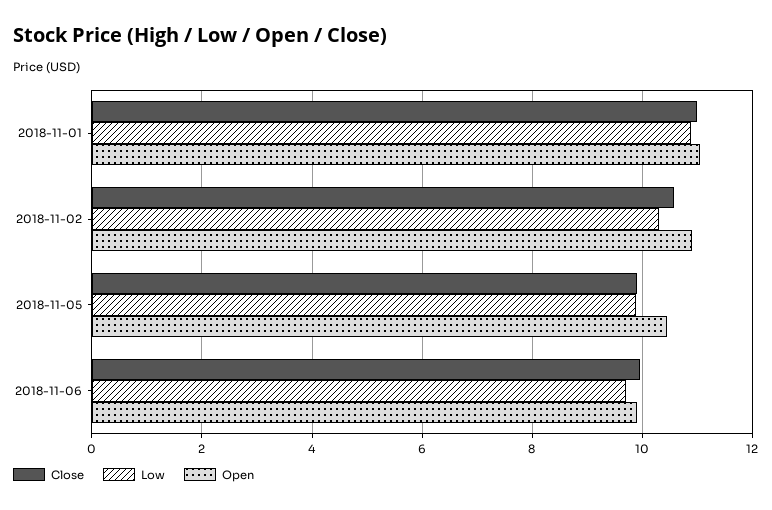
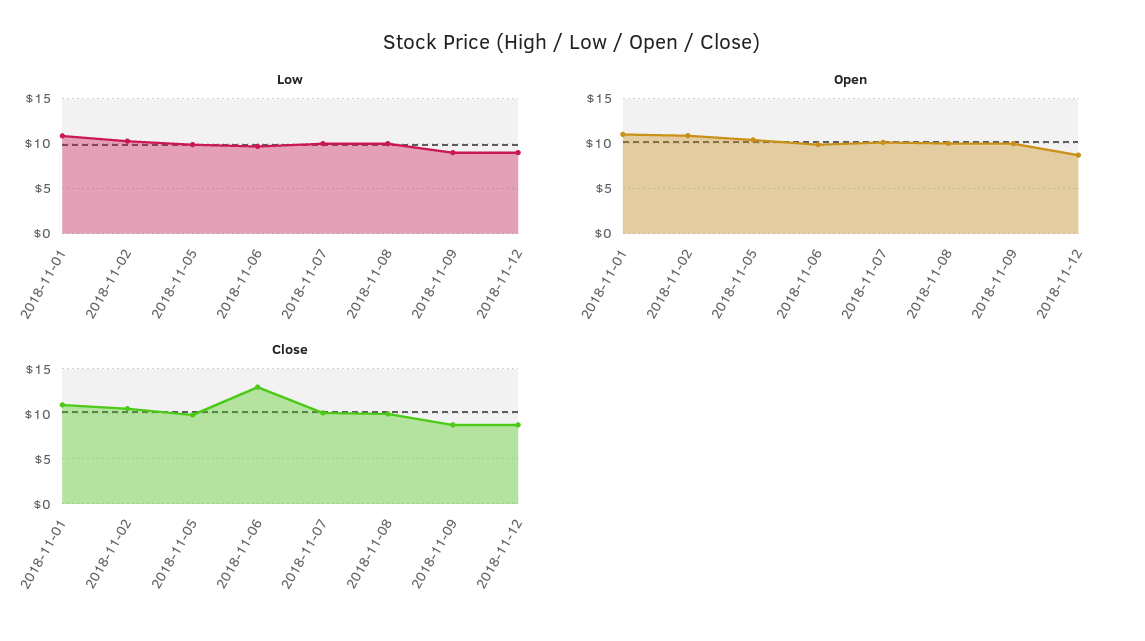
Close, 2018-11-06: 10 -> 13
Low, 2018-11-07: none -> 10
Low, 2018-11-08: none -> 10
Low, 2018-11-09: none -> 9
Low, 2018-11-12: none -> 9
Open, 2018-11-07: none -> 10
Open, 2018-11-08: none -> 10
Open, 2018-11-09: none -> 10
Open, 2018-11-12: none -> 9
Close, 2018-11-07: none -> 10
Close, 2018-11-08: none -> 10
Close, 2018-11-09: none -> 9
Close, 2018-11-12: none -> 9

